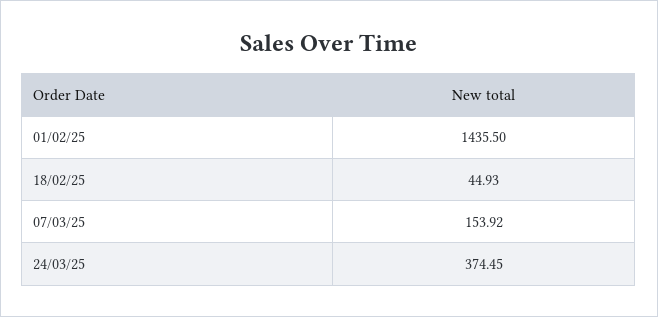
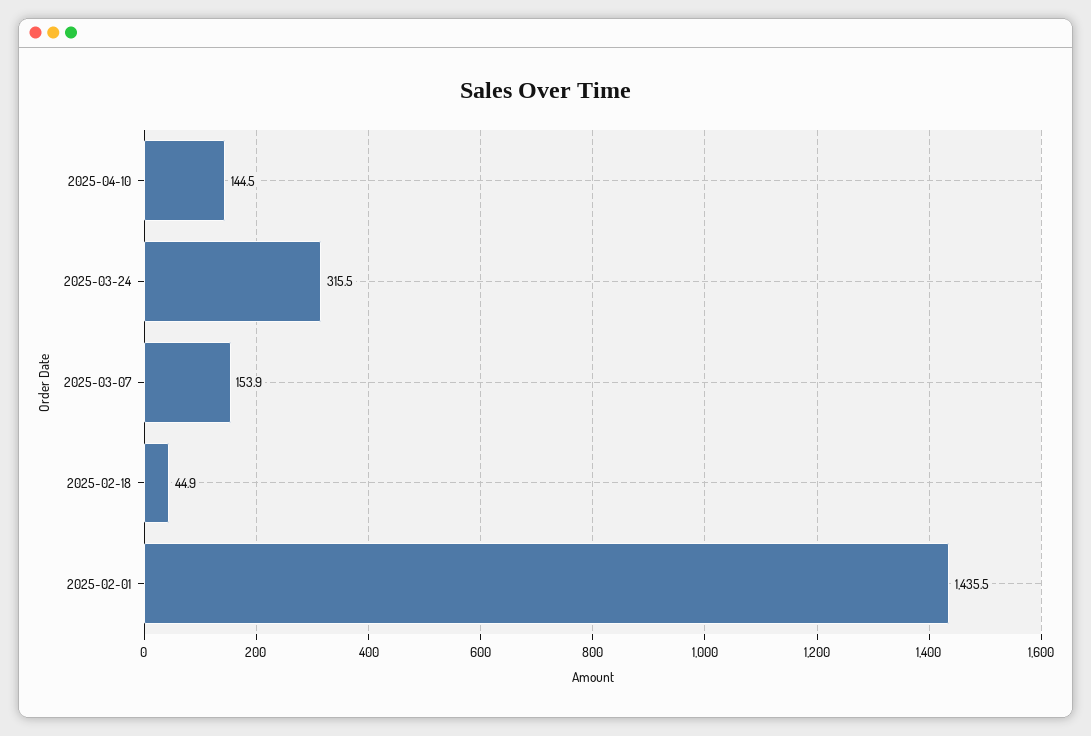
24/03/25: 374.45 -> 315.5
2025-04-10: none -> 144.5

